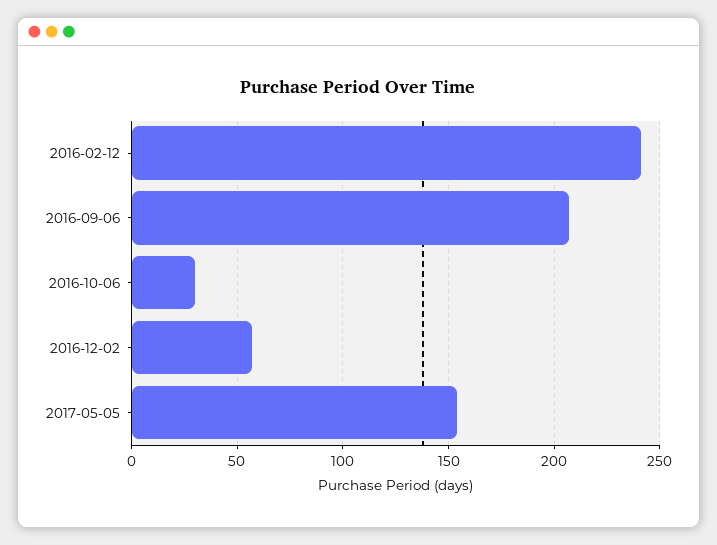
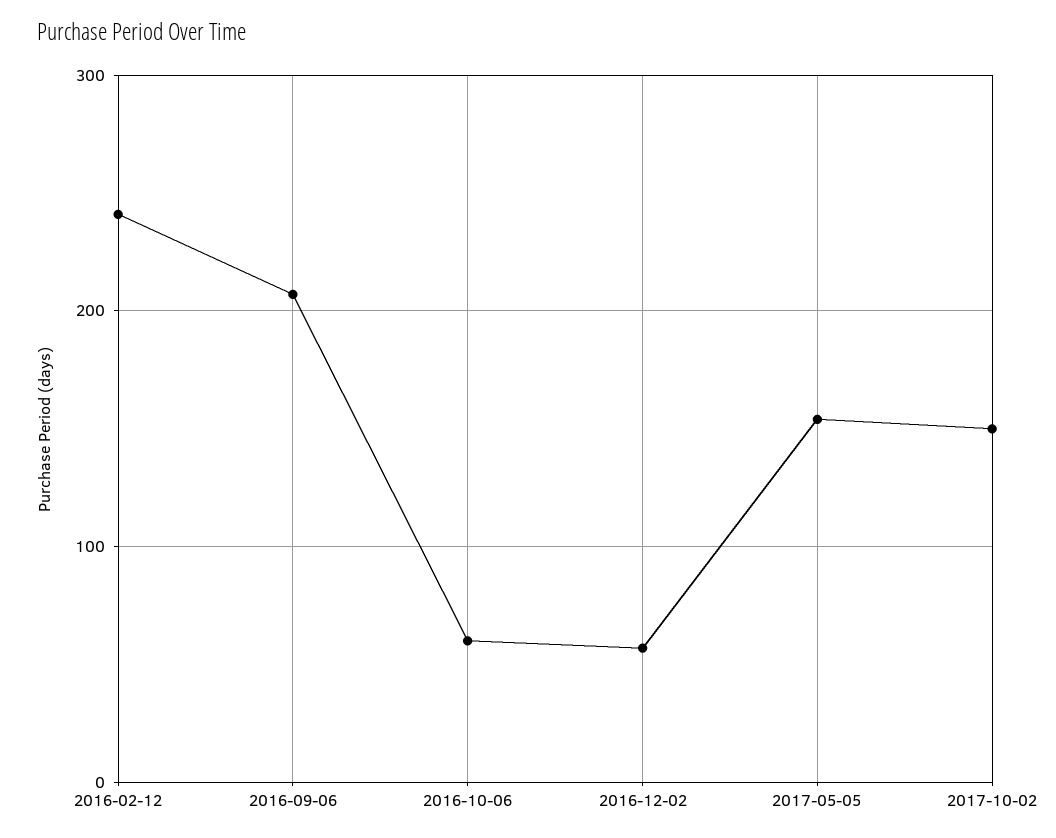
2016-10-06: 30 -> 60
2017-10-02: none -> 150

